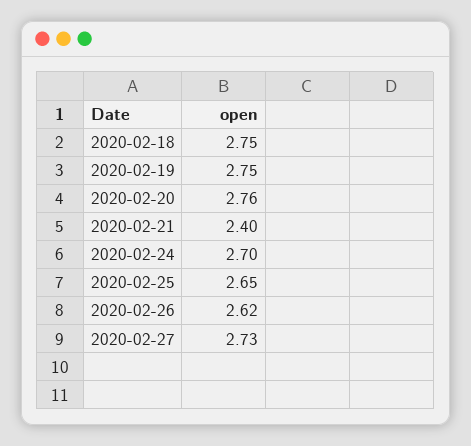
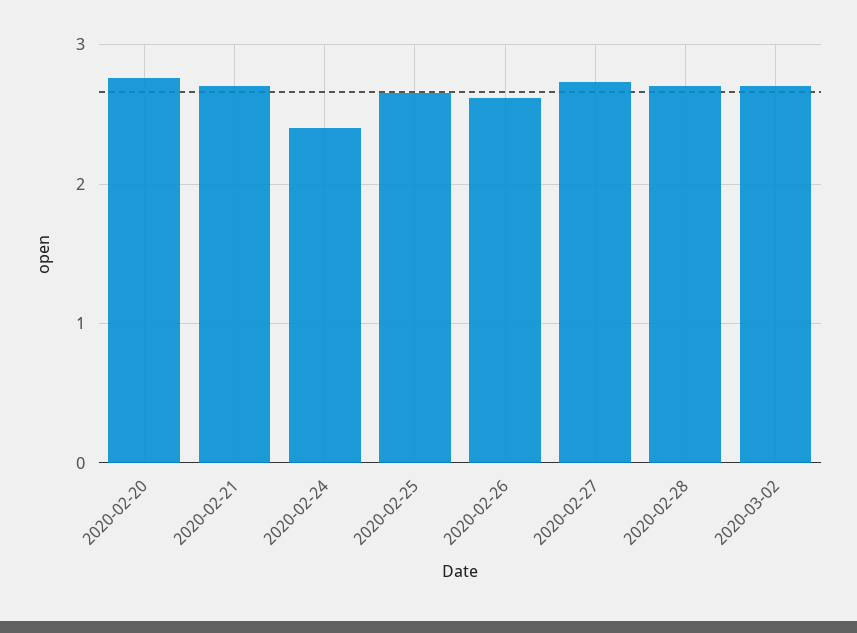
2020-02-18: 2.75 -> none
2020-02-19: 2.75 -> none
2020-02-21: 2.4 -> 2.7
2020-02-24: 2.7 -> 2.4
2020-02-28: none -> 2.7
2020-03-02: none -> 2.7

